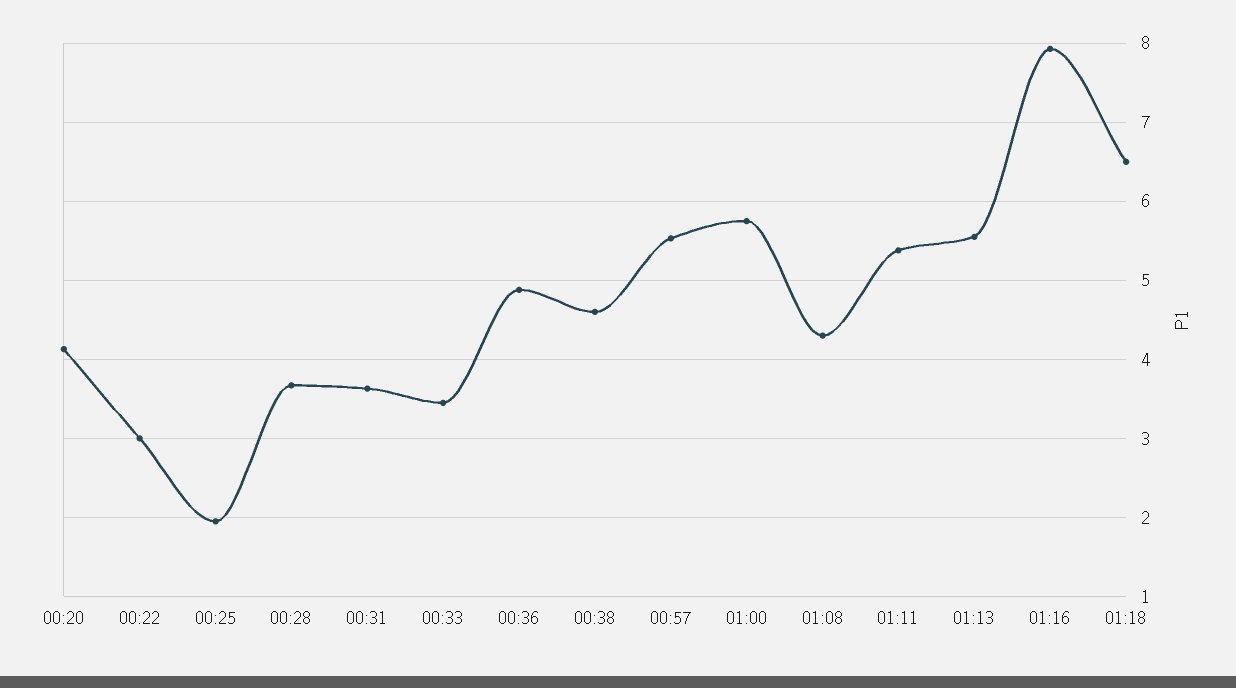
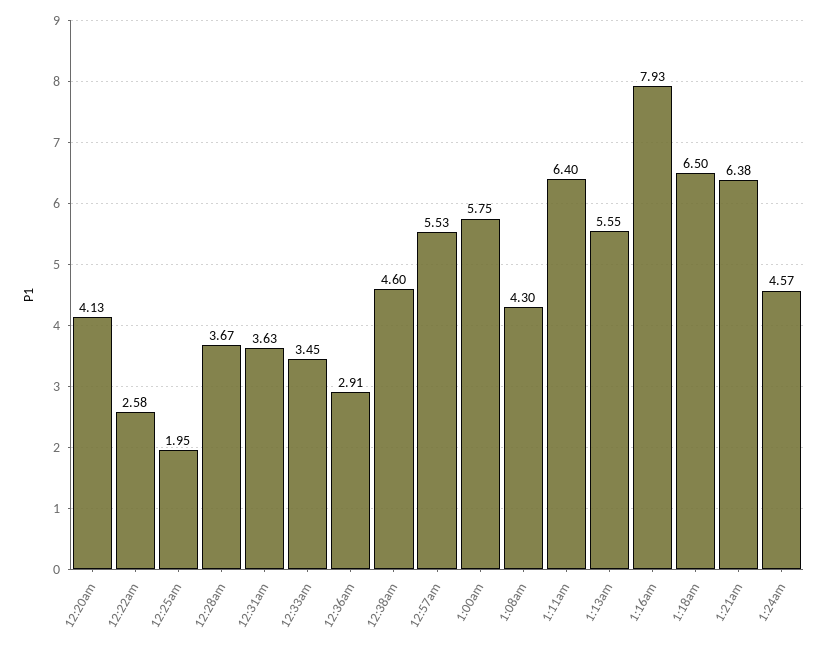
00:22: 3 -> 2.58
00:36: 4.9 -> 2.91
01:11: 5.4 -> 6.4
1:21am: none -> 6.38
1:24am: none -> 4.57

